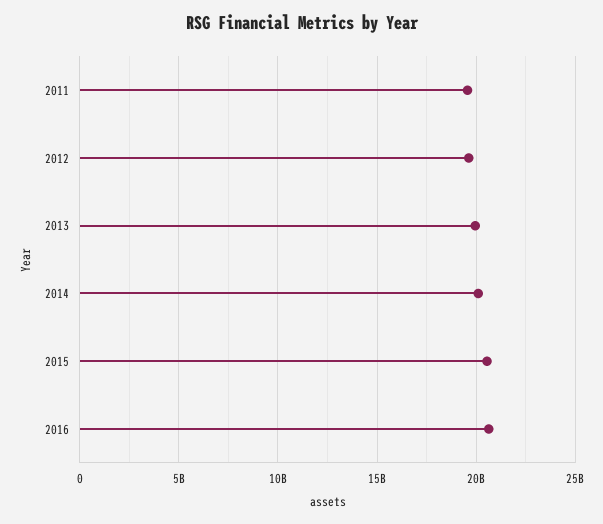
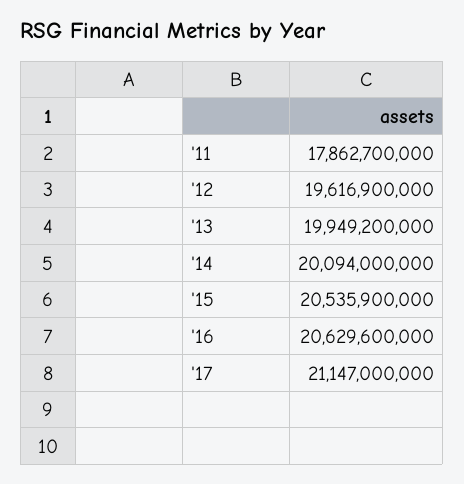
2011: 19500000000 -> 17862700000
'17: none -> 21147000000

